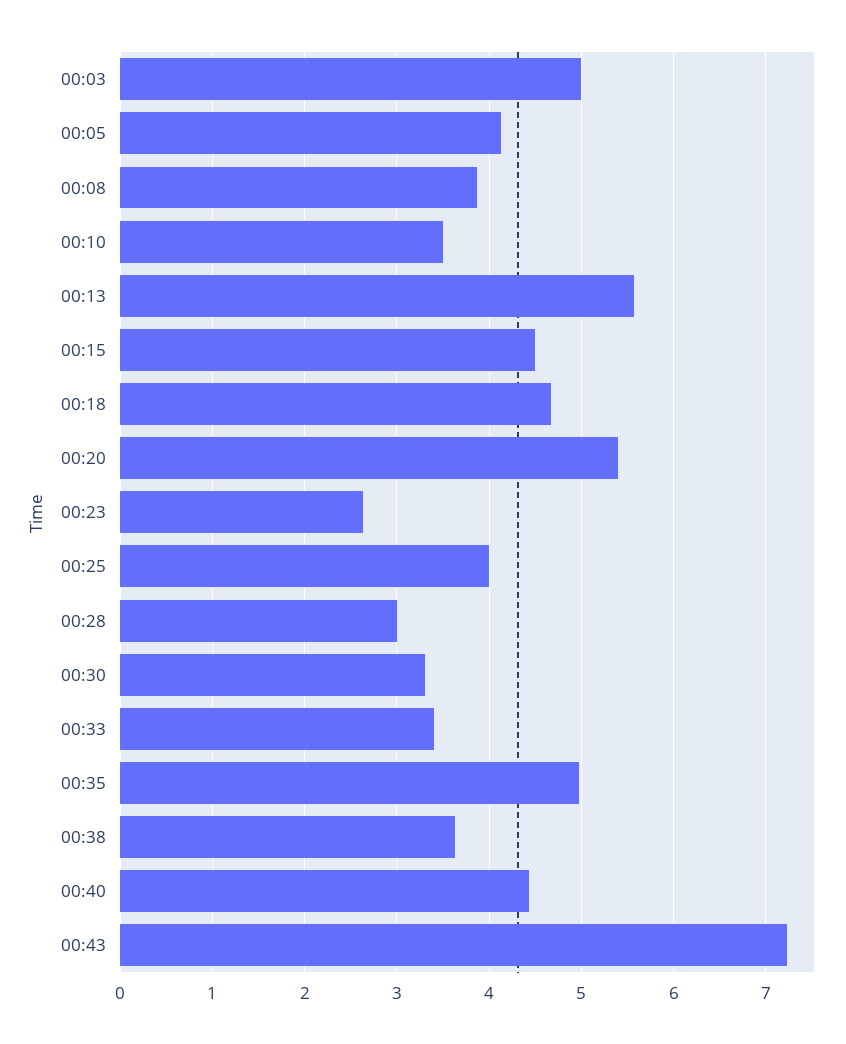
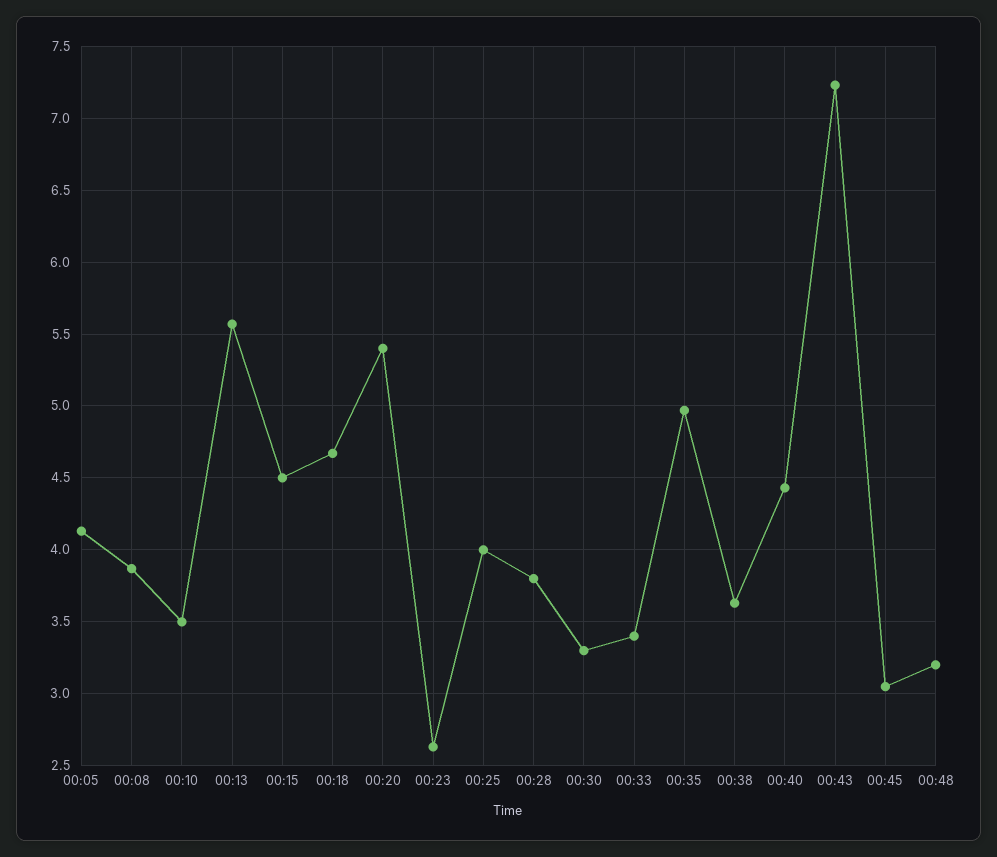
00:03: 5 -> none
00:28: 3 -> 3.8
00:45: none -> 3.05
00:48: none -> 3.2

